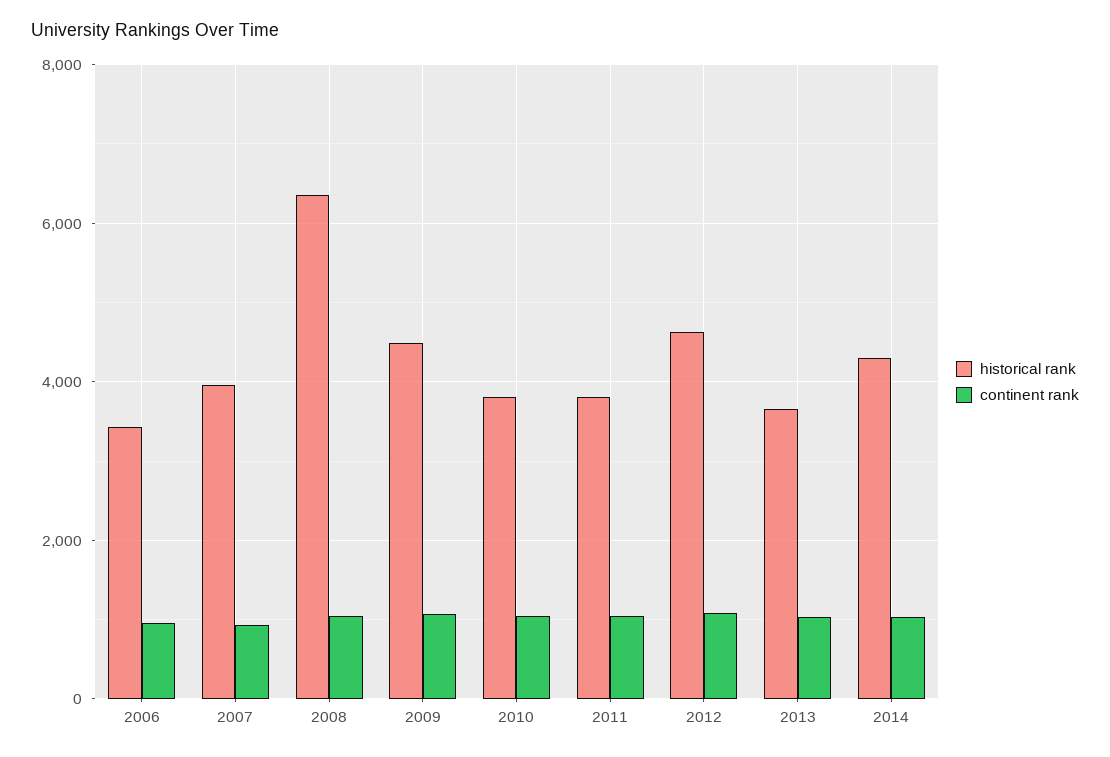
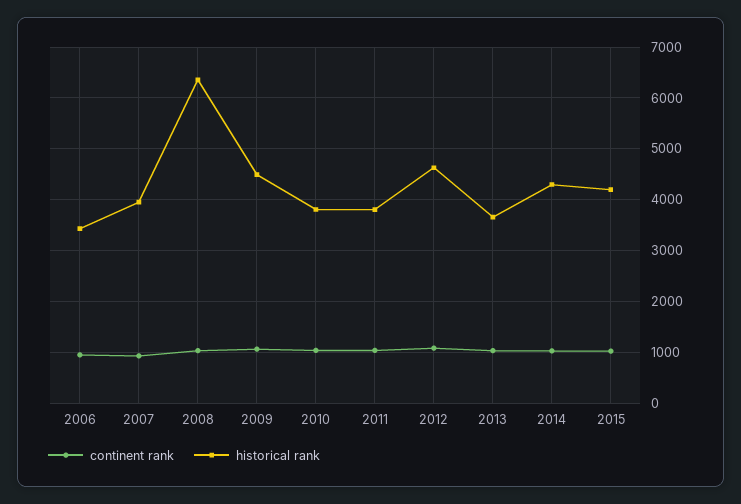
continent rank, 2015: none -> 1000
historical rank, 2015: none -> 4200

